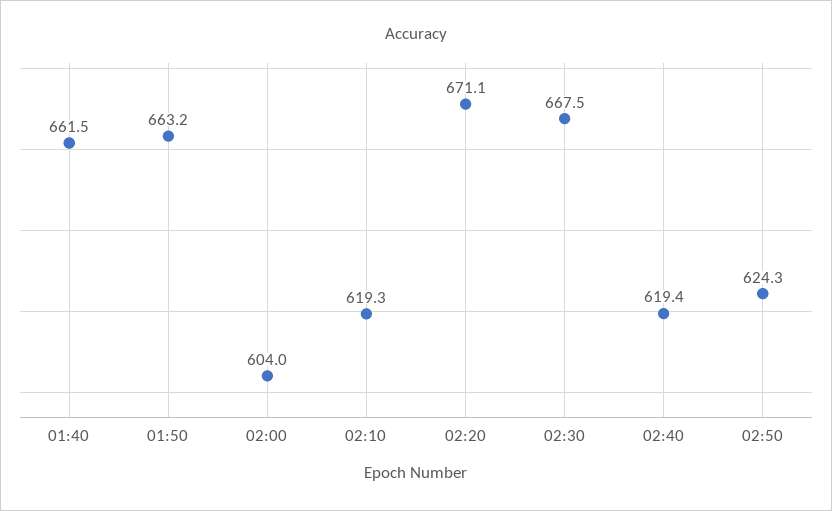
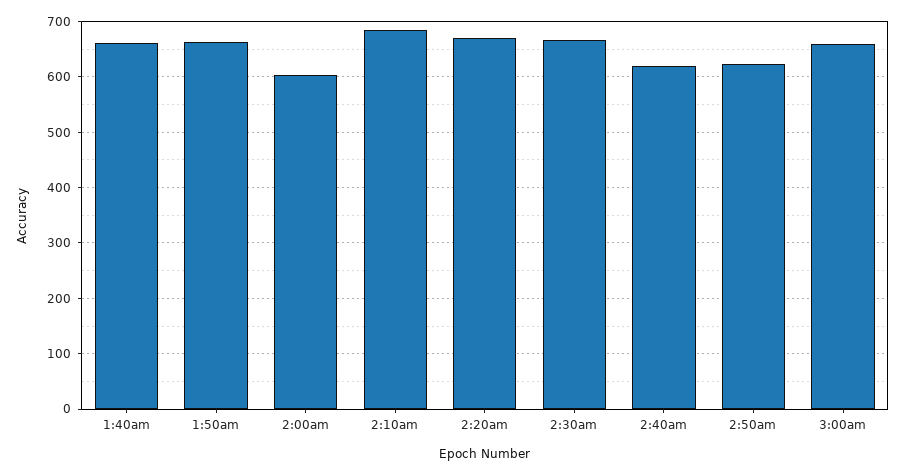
02:10: 619.3 -> 680
3:00am: none -> 660

